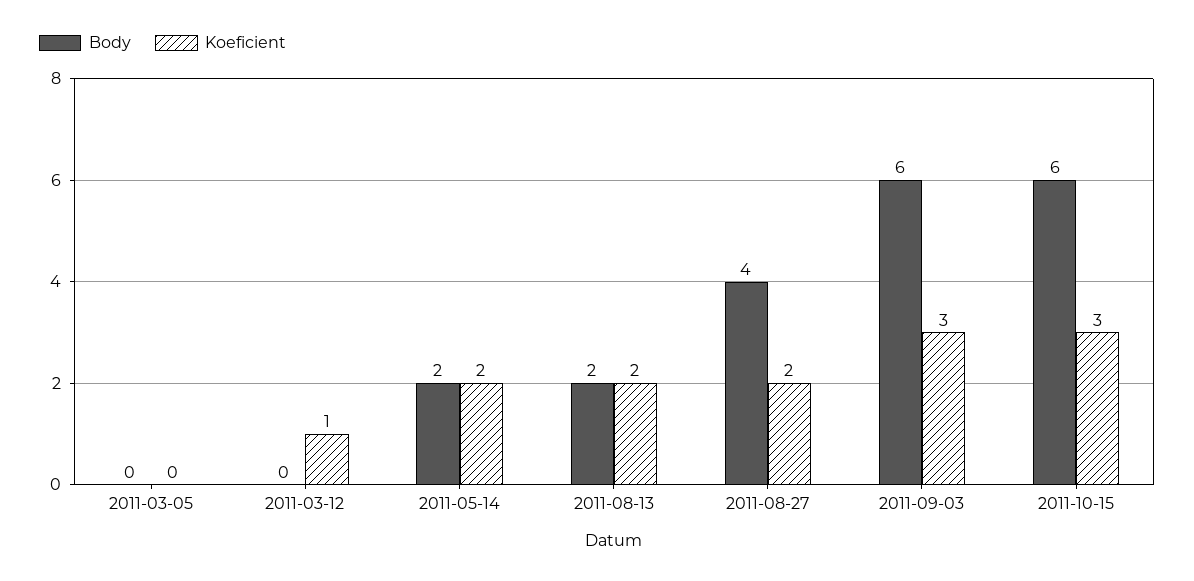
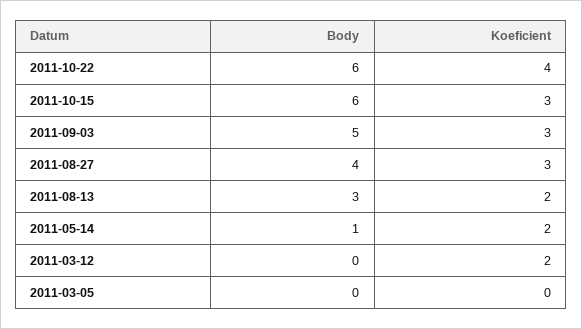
Koeficient, 2011-03-12: 1 -> 2
Body, 2011-05-14: 2 -> 1
Body, 2011-08-13: 2 -> 3
Koeficient, 2011-08-27: 2 -> 3
Body, 2011-09-03: 6 -> 5
Body, 2011-10-22: none -> 6
Koeficient, 2011-10-22: none -> 4

